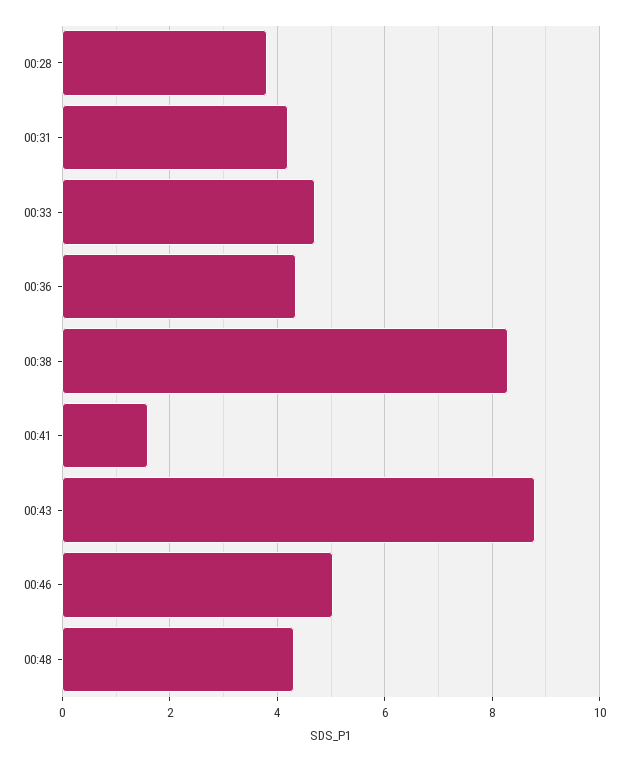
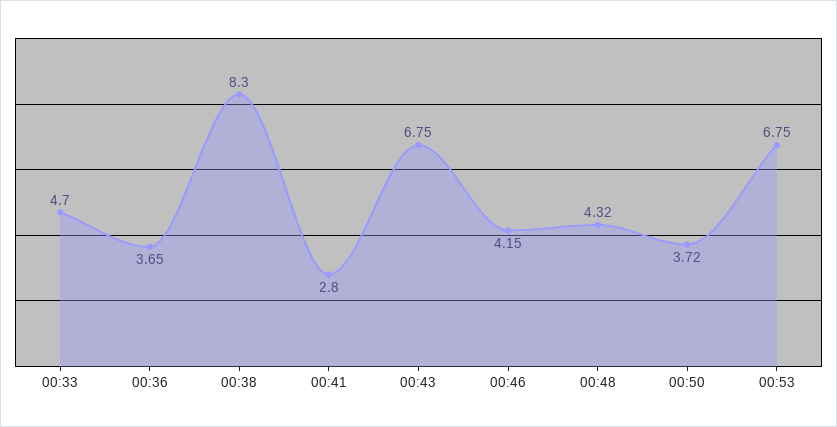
00:28: 3.8 -> none
00:31: 4.2 -> none
00:36: 4.4 -> 3.65
00:41: 1.6 -> 2.8
00:43: 8.8 -> 6.75
00:46: 5 -> 4.15
00:50: none -> 3.72
00:53: none -> 6.75

